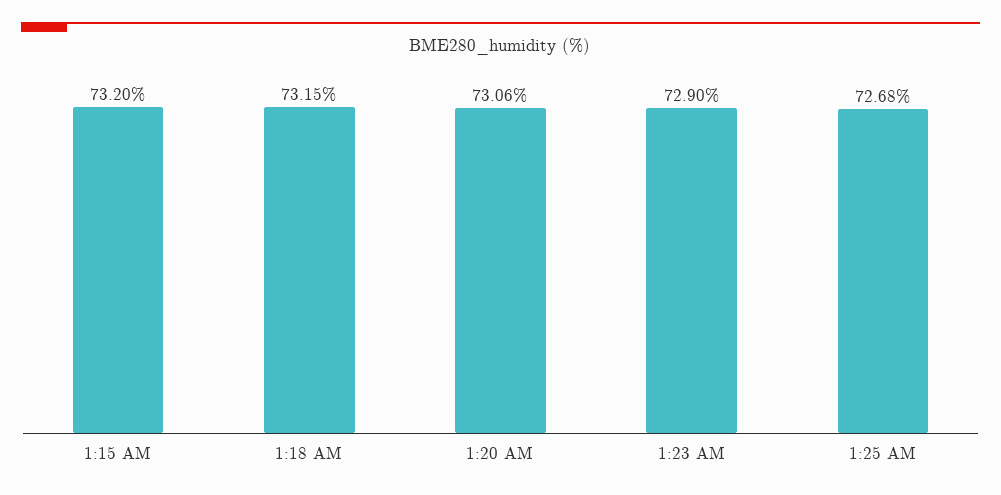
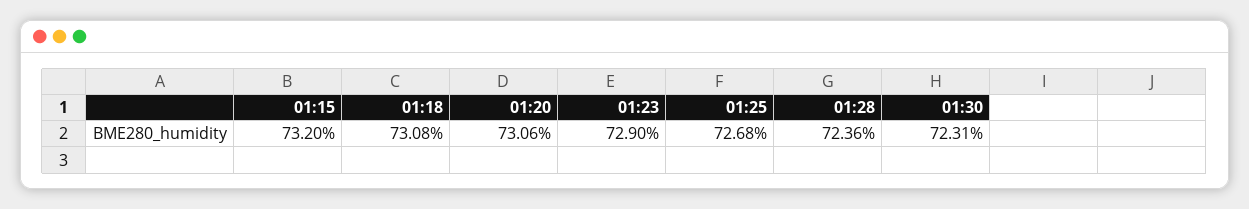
1:18 AM: 73.15 -> 73.08
01:28: none -> 72.36
01:30: none -> 72.31

